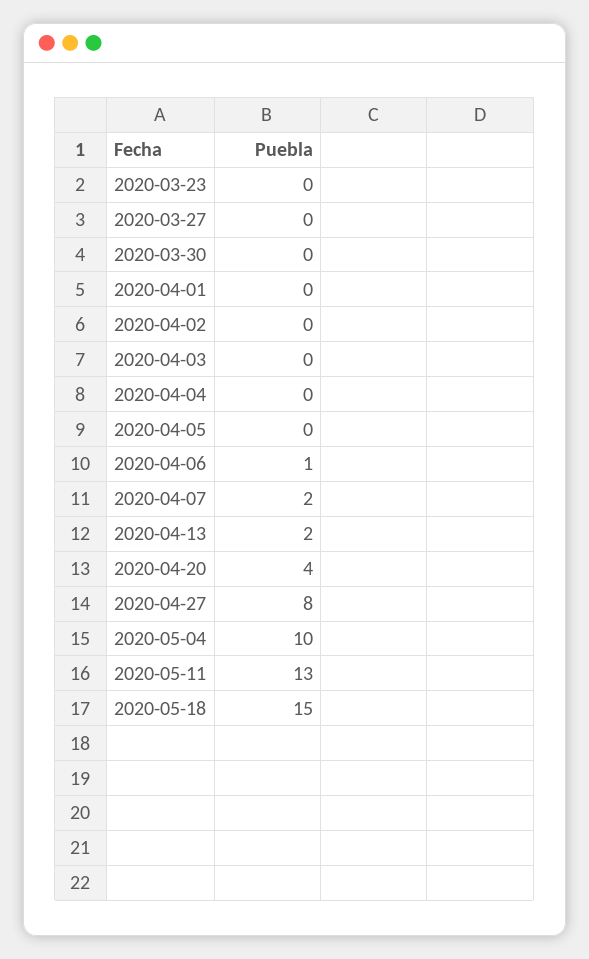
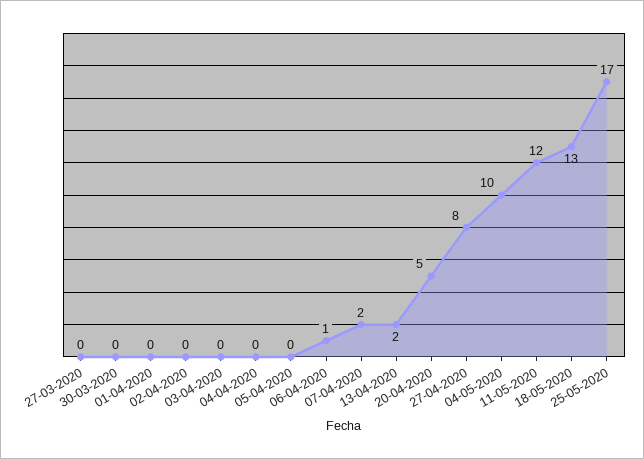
2020-03-23: 0 -> none
2020-04-20: 4 -> 5
2020-05-11: 13 -> 12
2020-05-18: 15 -> 13
25-05-2020: none -> 17

